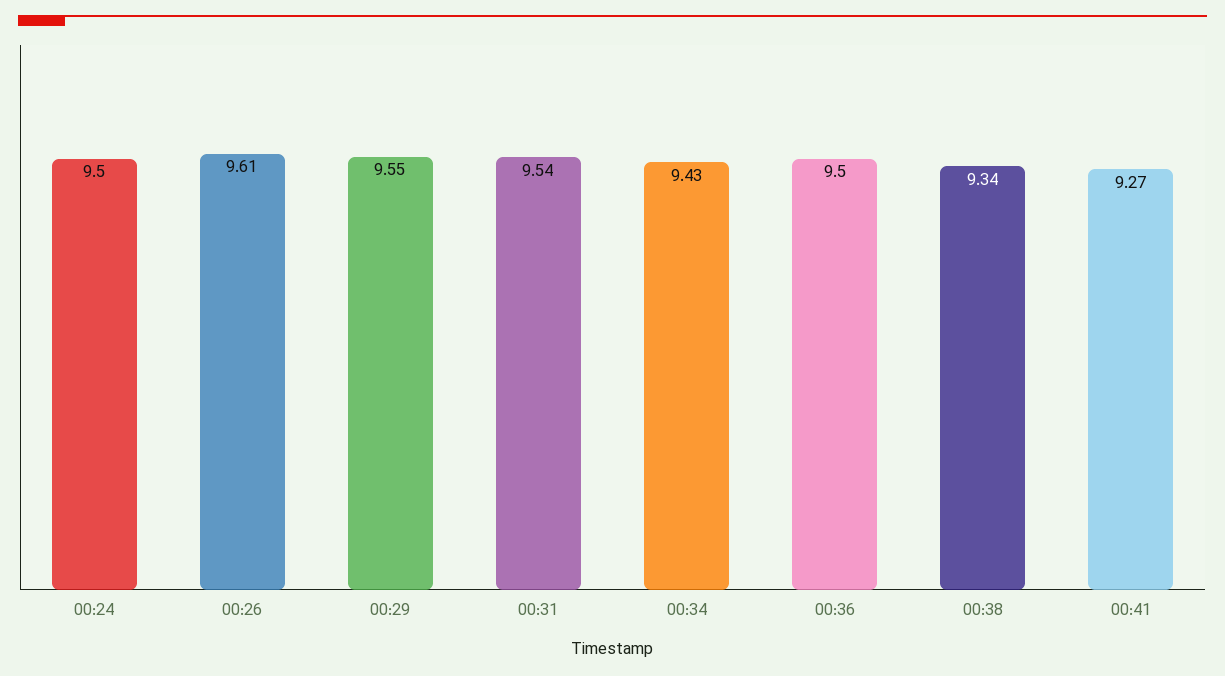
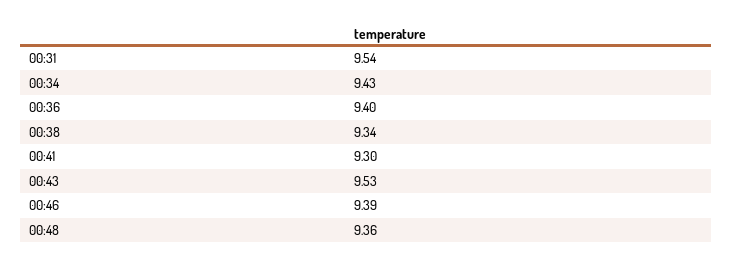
00:24: 9.5 -> none
00:26: 9.61 -> none
00:29: 9.55 -> none
00:36: 9.5 -> 9.4
00:41: 9.27 -> 9.3
00:43: none -> 9.53
00:46: none -> 9.39
00:48: none -> 9.36

